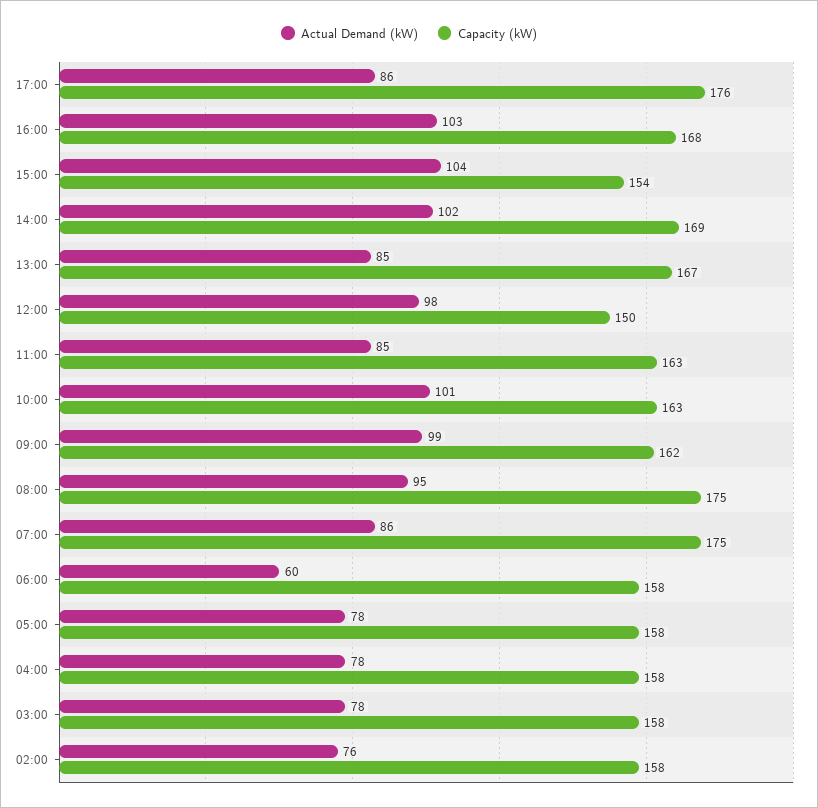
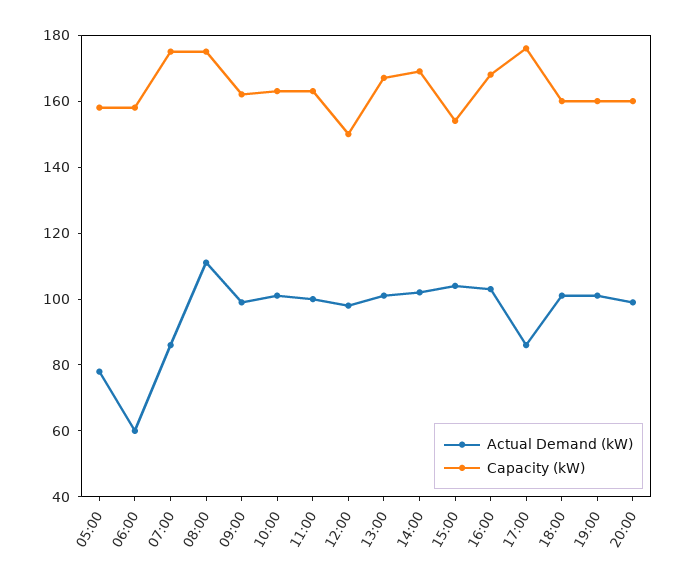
Actual Demand (kW), 13:00: 85 -> 100
Actual Demand (kW), 11:00: 85 -> 100
Actual Demand (kW), 08:00: 95 -> 110
Actual Demand (kW), 04:00: 78 -> none
Capacity (kW), 04:00: 158 -> none
Actual Demand (kW), 03:00: 78 -> none
Capacity (kW), 03:00: 158 -> none
Actual Demand (kW), 02:00: 76 -> none
Capacity (kW), 02:00: 158 -> none
Actual Demand (kW), 18:00: none -> 100
Capacity (kW), 18:00: none -> 160
Actual Demand (kW), 19:00: none -> 100
Capacity (kW), 19:00: none -> 160
Actual Demand (kW), 20:00: none -> 100
Capacity (kW), 20:00: none -> 160

